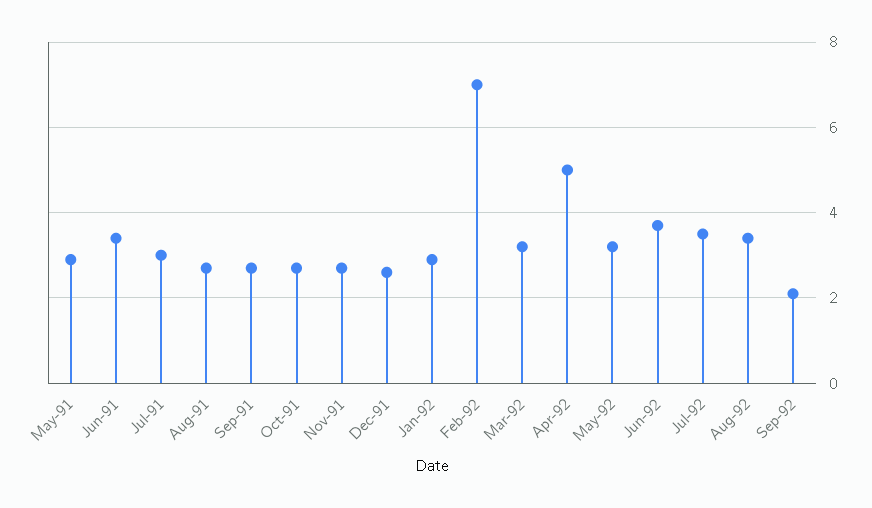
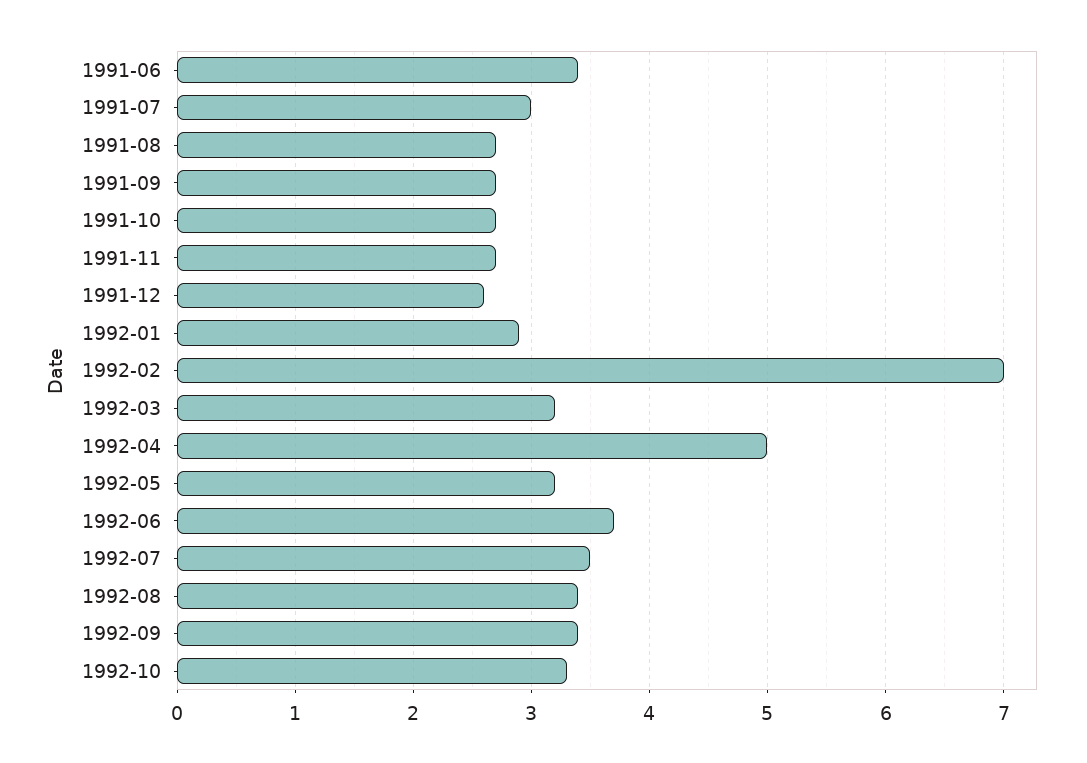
May-91: 3 -> none
Sep-92: 2 -> 3.4
1992-10: none -> 3.3

